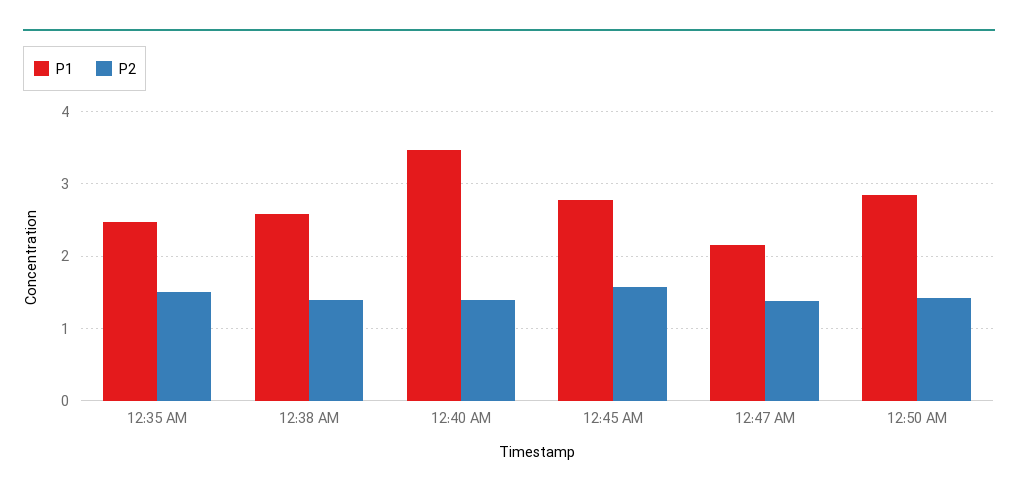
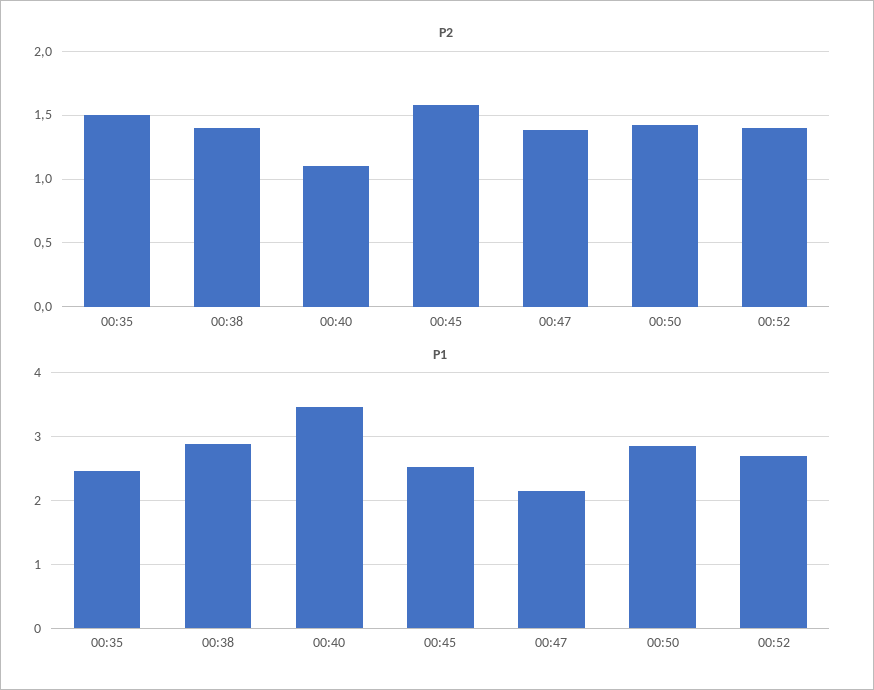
P1, 12:38 AM: 2.6 -> 2.9
P2, 12:40 AM: 1.4 -> 1.1
P1, 12:45 AM: 2.8 -> 2.5
P2, 00:52: none -> 1.4
P1, 00:52: none -> 2.7

